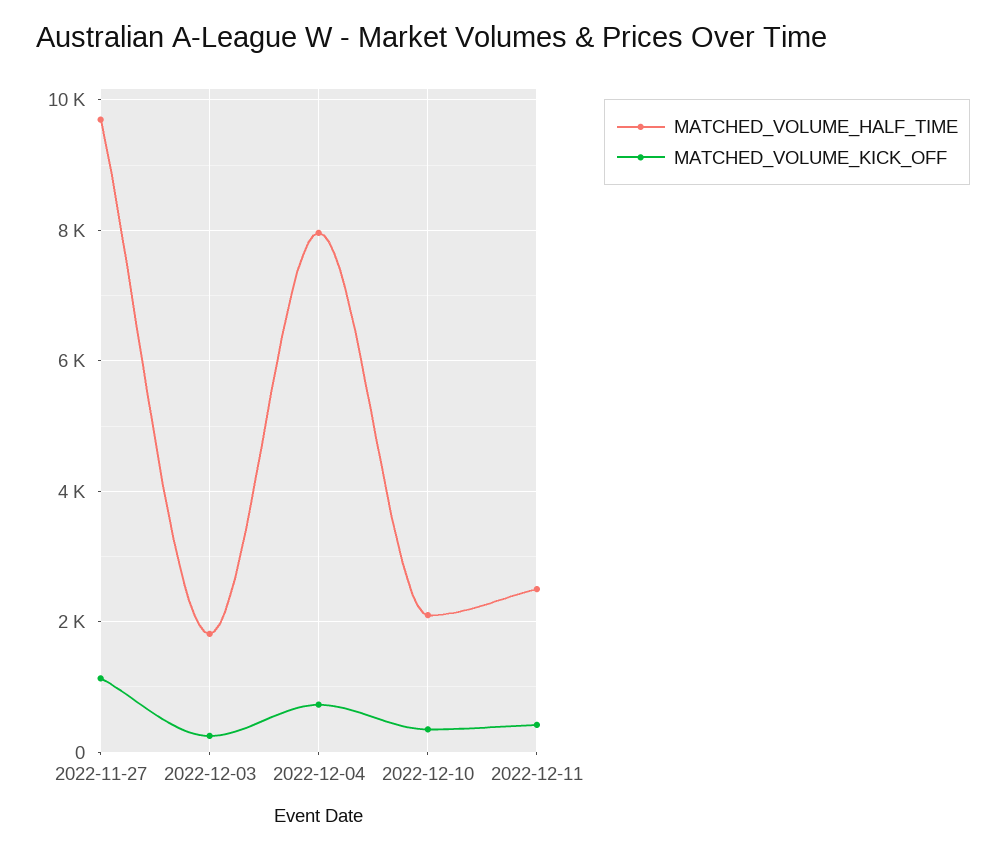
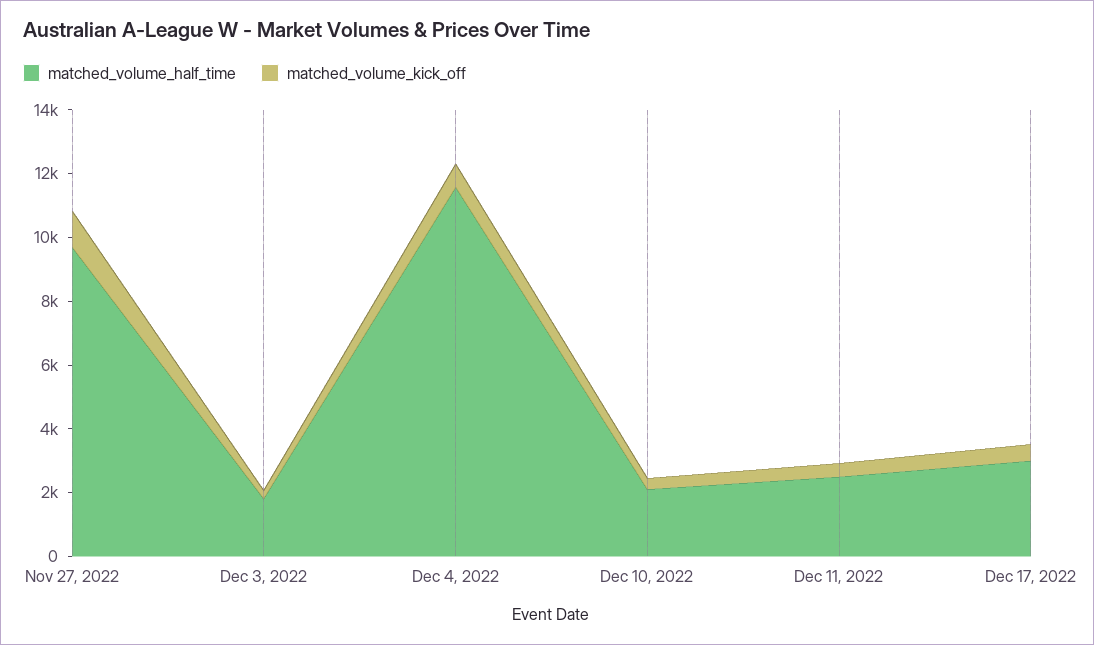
MATCHED_VOLUME_HALF_TIME, 2022-12-04: 8000 -> 11500
MATCHED_VOLUME_HALF_TIME, Dec 17, 2022: none -> 3000
MATCHED_VOLUME_KICK_OFF, Dec 17, 2022: none -> 500

